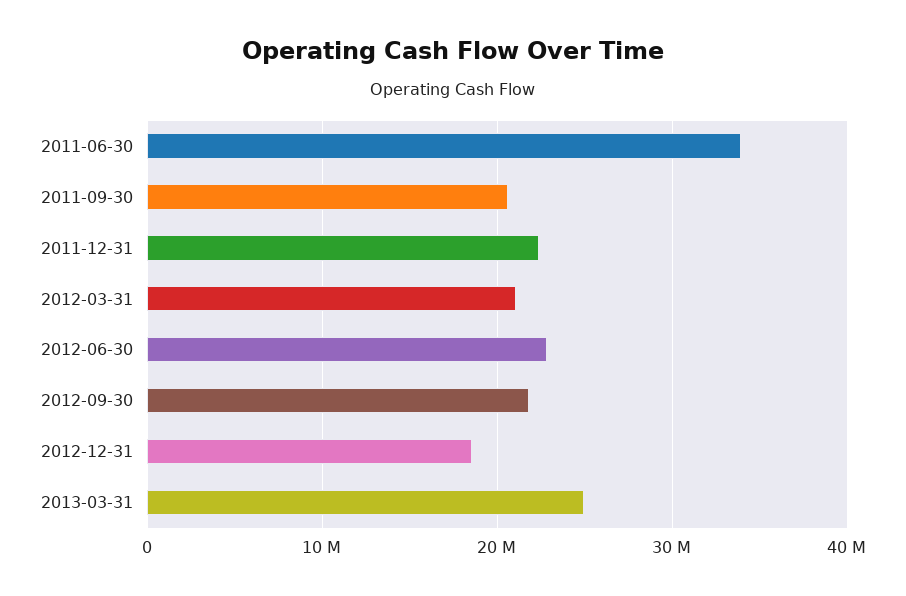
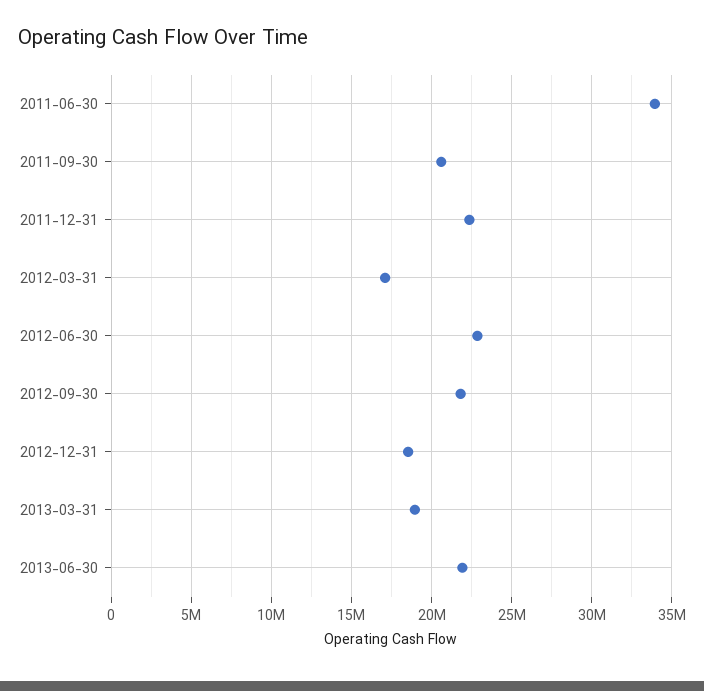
2012-03-31: 21000000 -> 17000000
2013-03-31: 25000000 -> 19000000
2013-06-30: none -> 22000000

